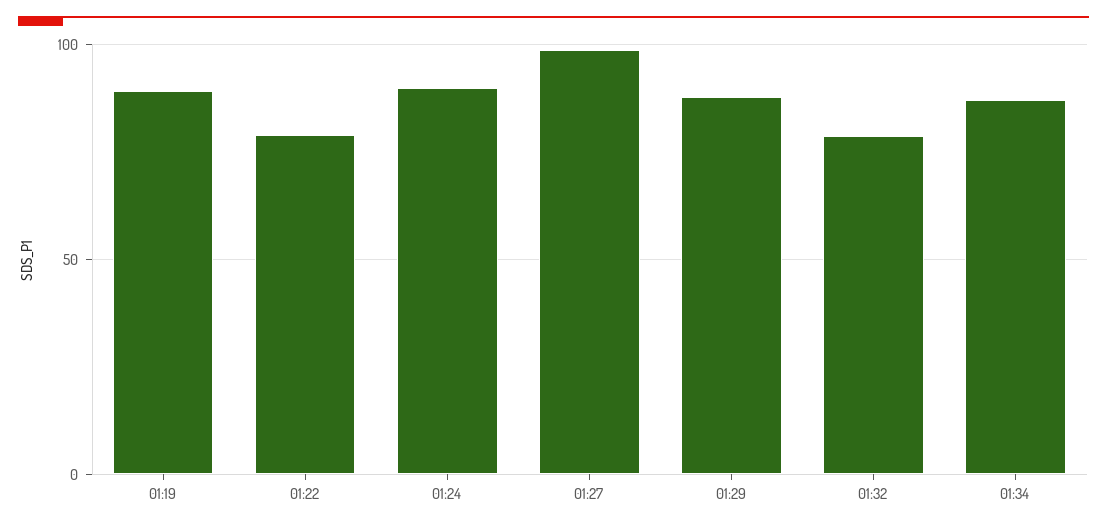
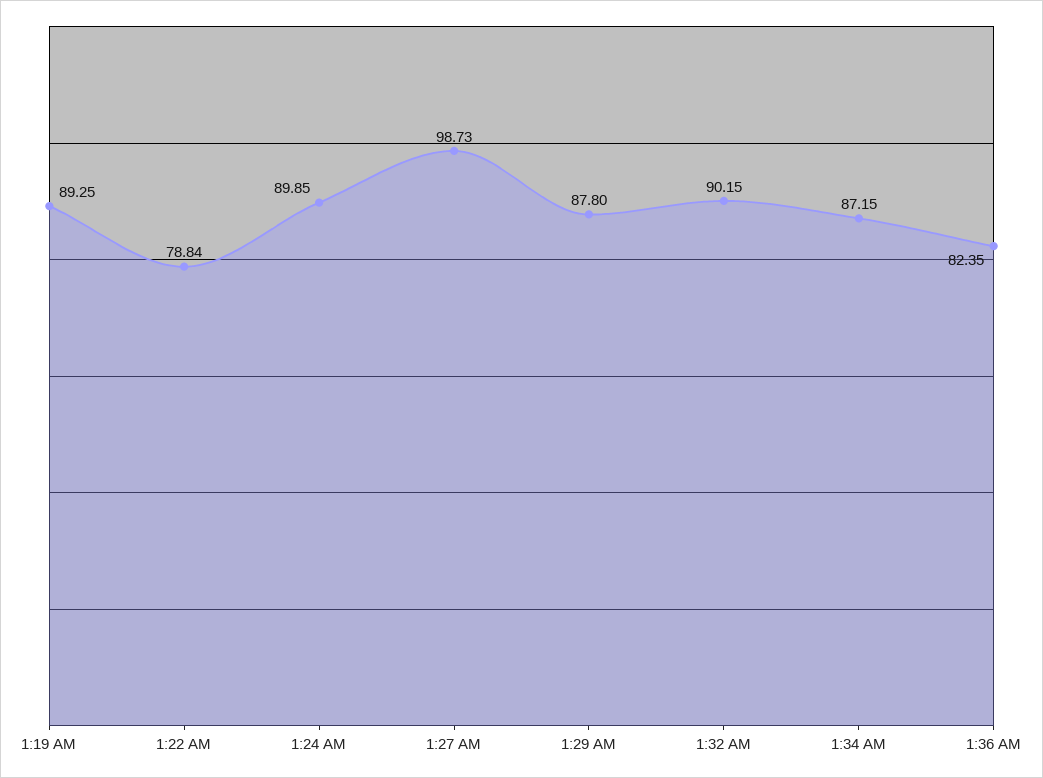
01:32: 80 -> 90.15
1:36 AM: none -> 82.35

